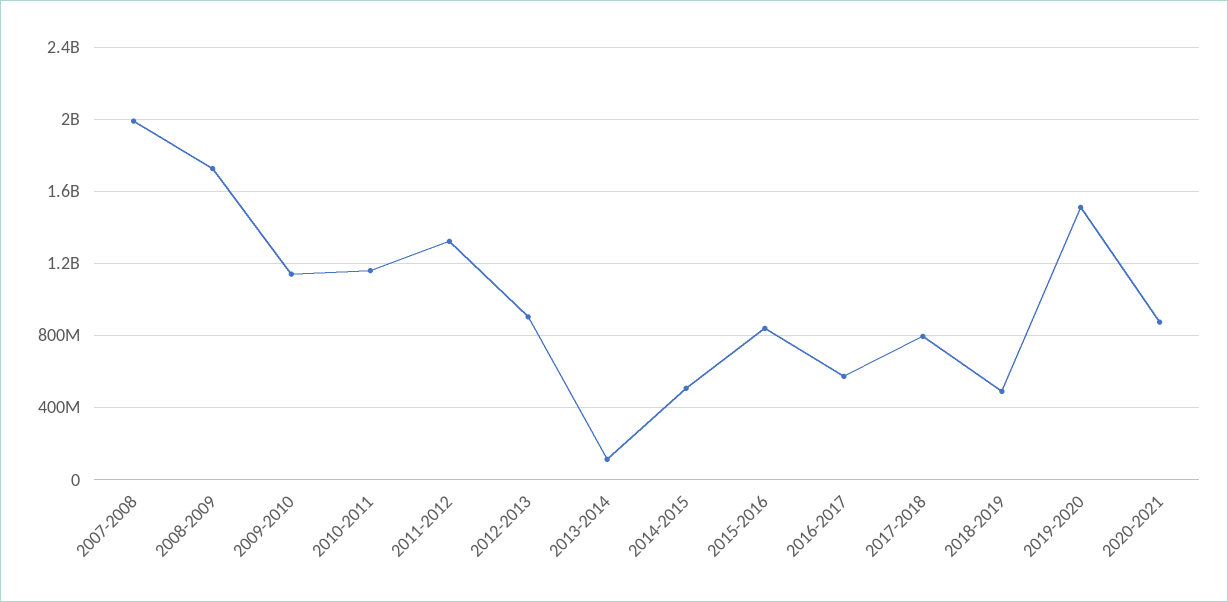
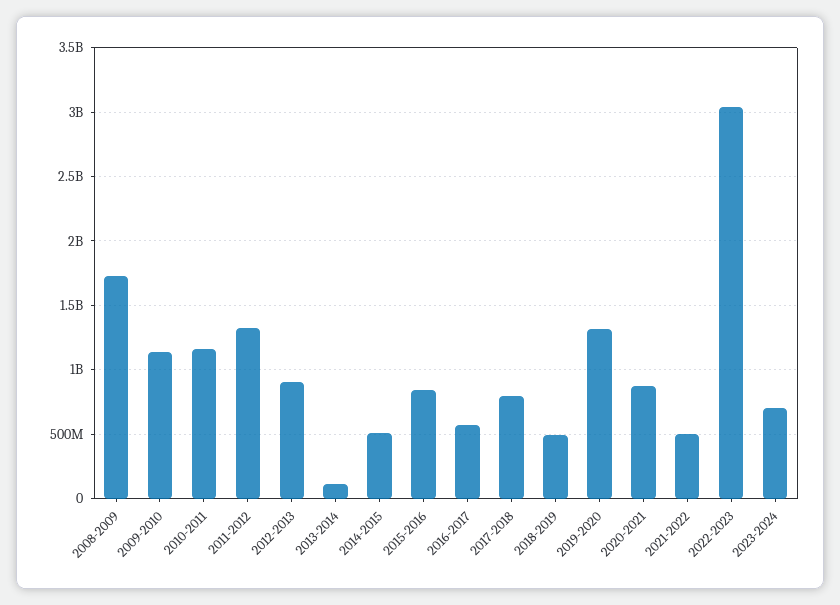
2007-2008: 2000000000 -> none
2019-2020: 1500000000 -> 1300000000
2021-2022: none -> 500000000
2022-2023: none -> 3050000000
2023-2024: none -> 700000000

